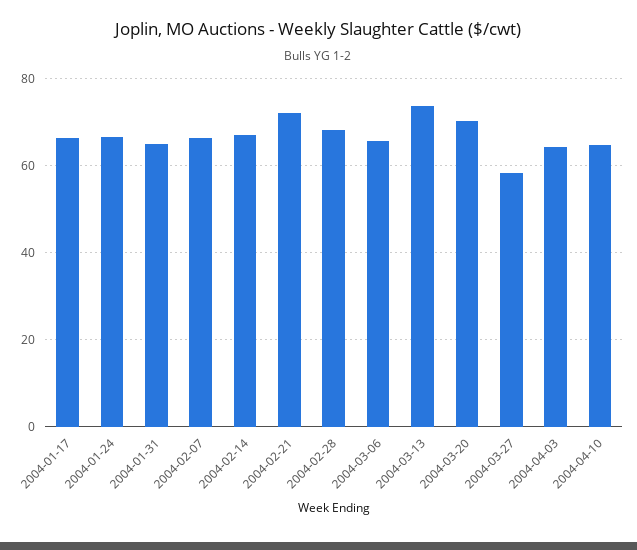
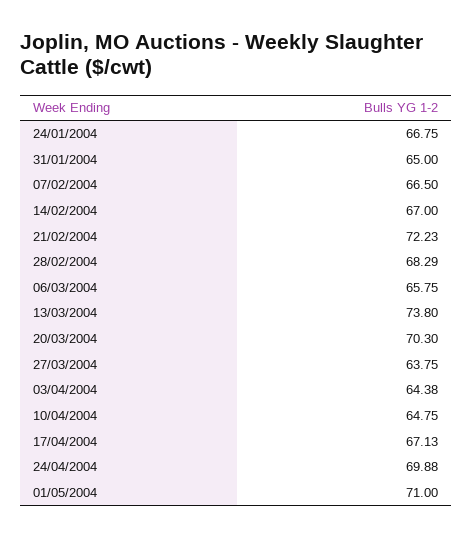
2004-01-17: 66 -> none
2004-03-27: 58 -> 63.75
17/04/2004: none -> 67.13
24/04/2004: none -> 69.88
01/05/2004: none -> 71

